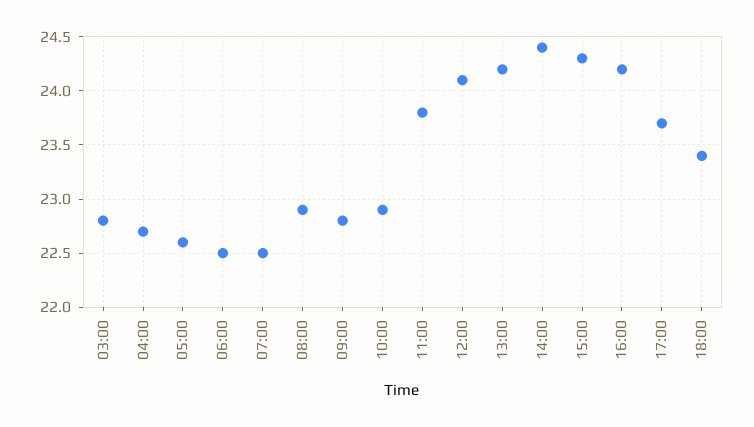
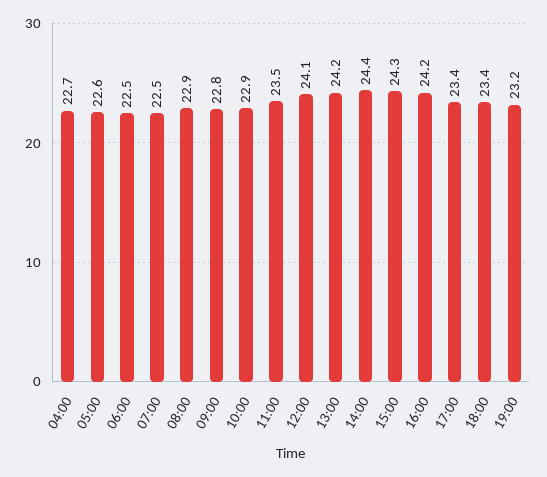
03:00: 22.8 -> none
11:00: 23.8 -> 23.5
17:00: 23.7 -> 23.4
19:00: none -> 23.2

